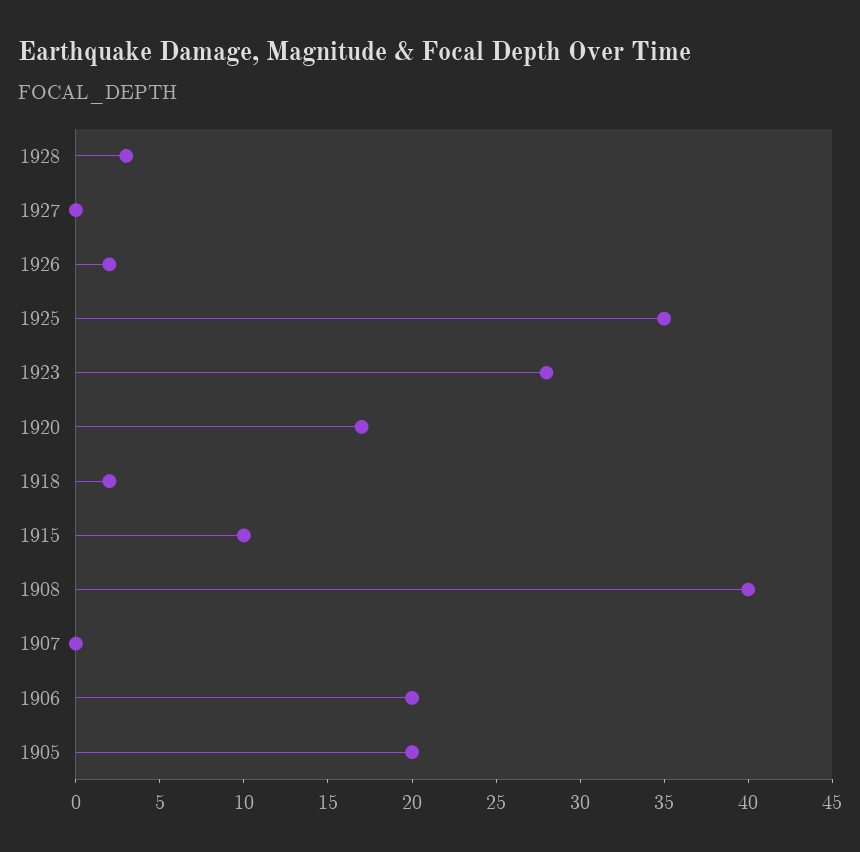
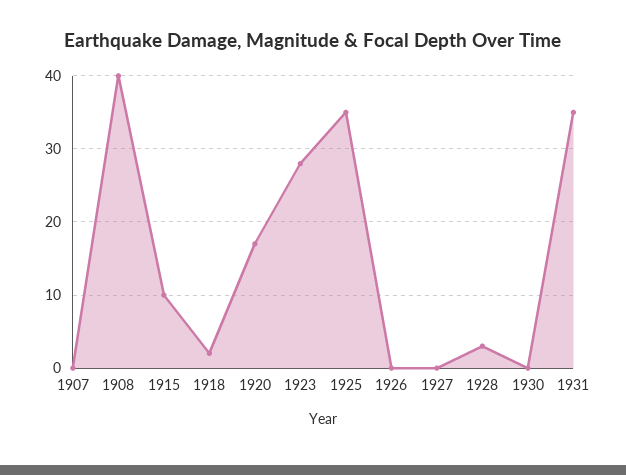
1926: 2 -> 0
1906: 20 -> none
1905: 20 -> none
1930: none -> 0
1931: none -> 35

